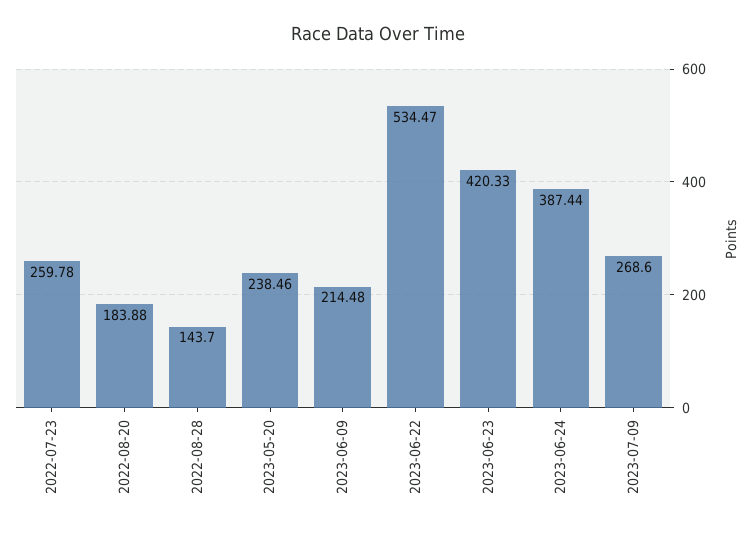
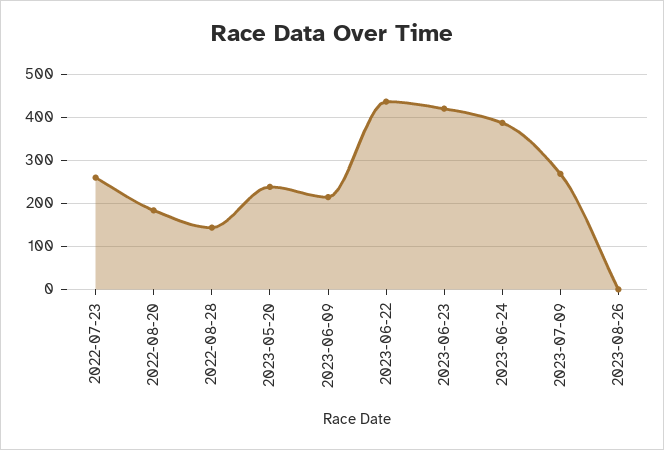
2023-06-22: 534.47 -> 440
2023-08-26: none -> 0

